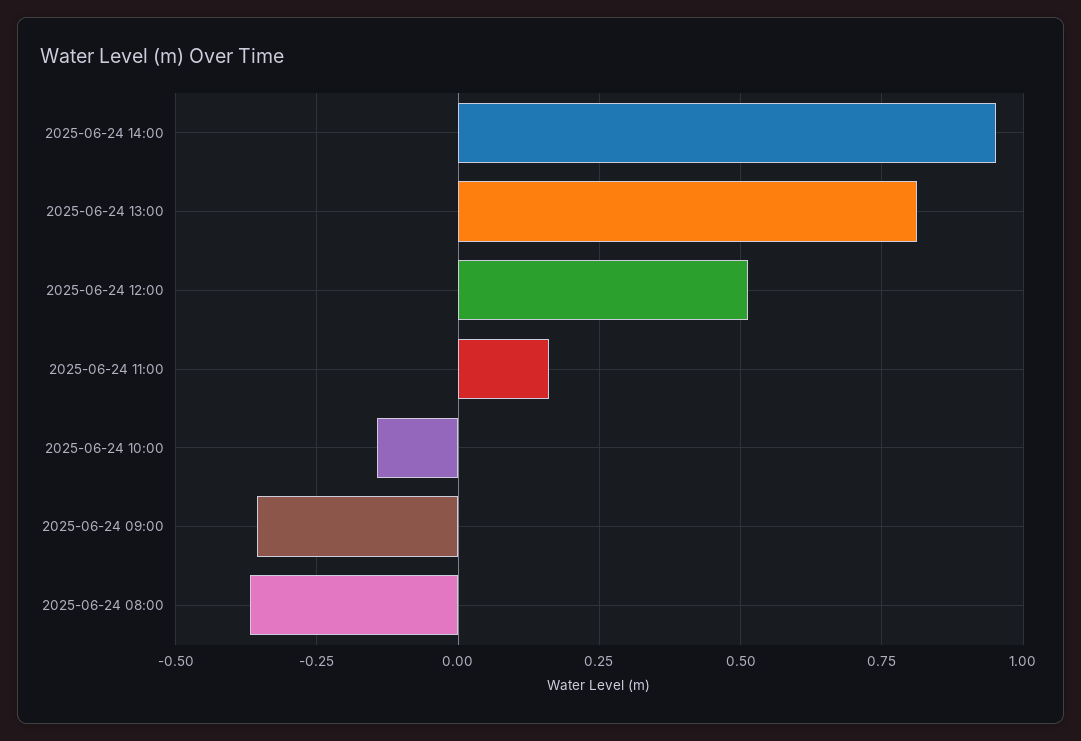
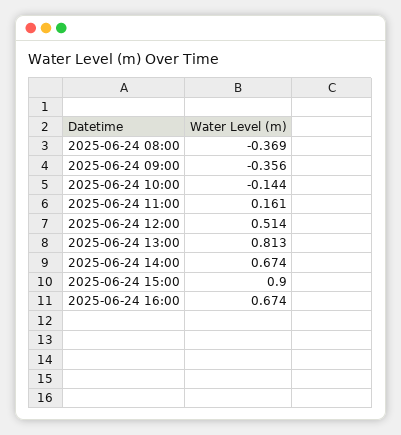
2025-06-24 14:00: 0.95 -> 0.674
2025-06-24 15:00: none -> 0.9
2025-06-24 16:00: none -> 0.674

